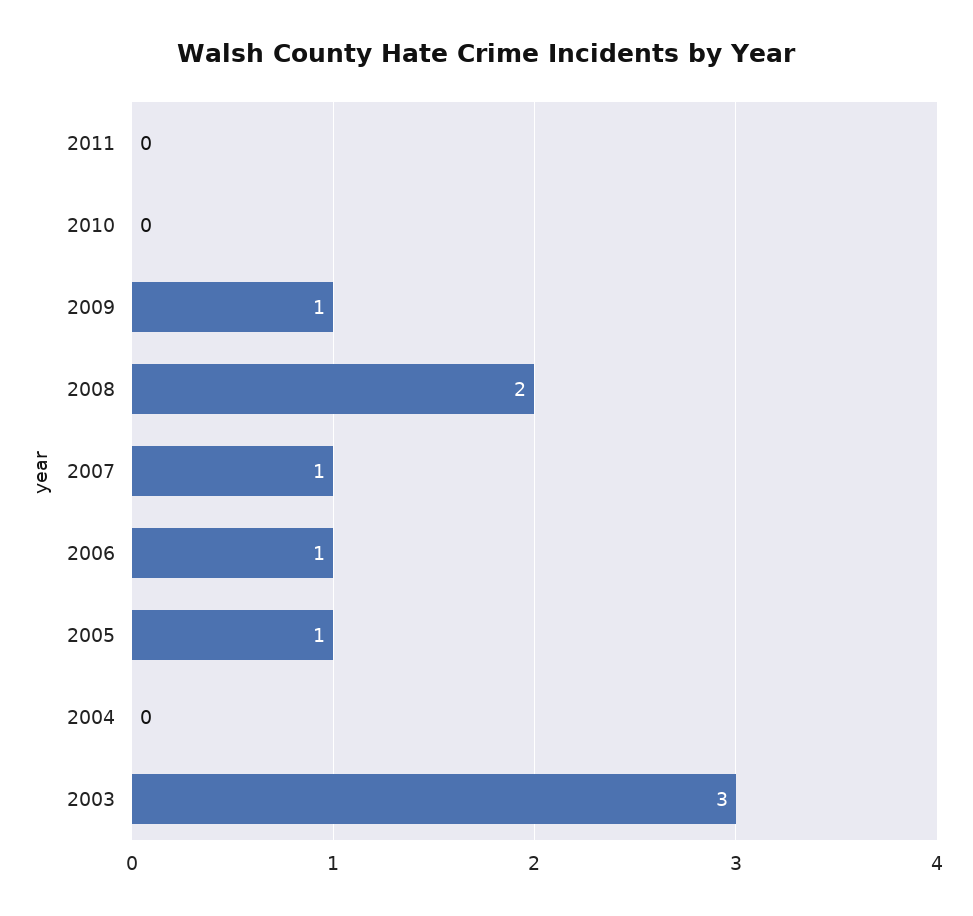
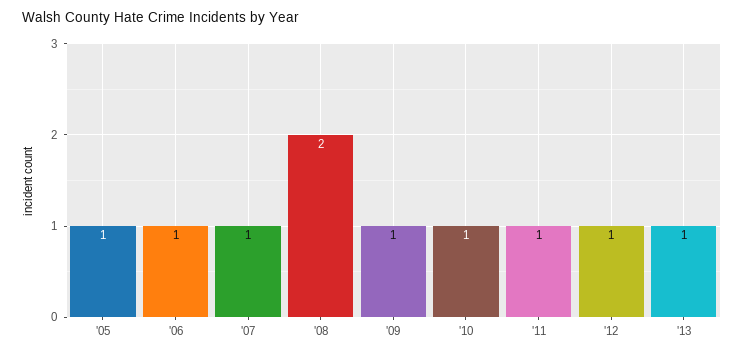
2011: 0 -> 1
2010: 0 -> 1
2004: 0 -> none
2003: 3 -> none
'12: none -> 1
'13: none -> 1

